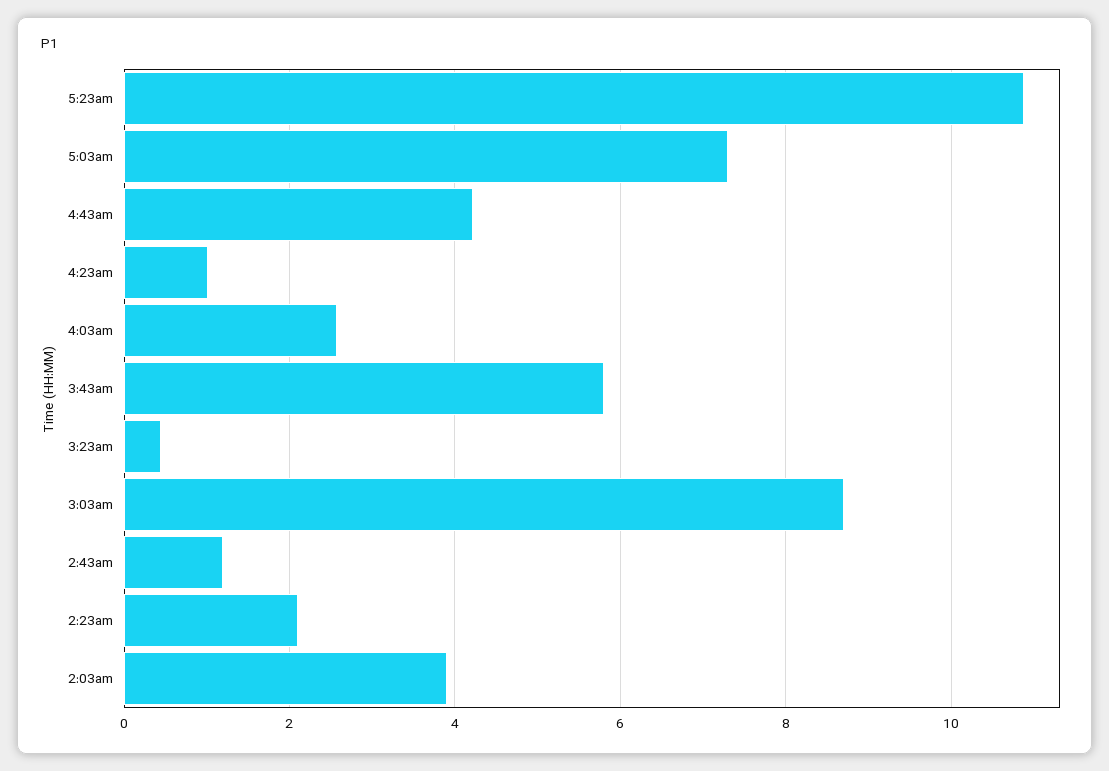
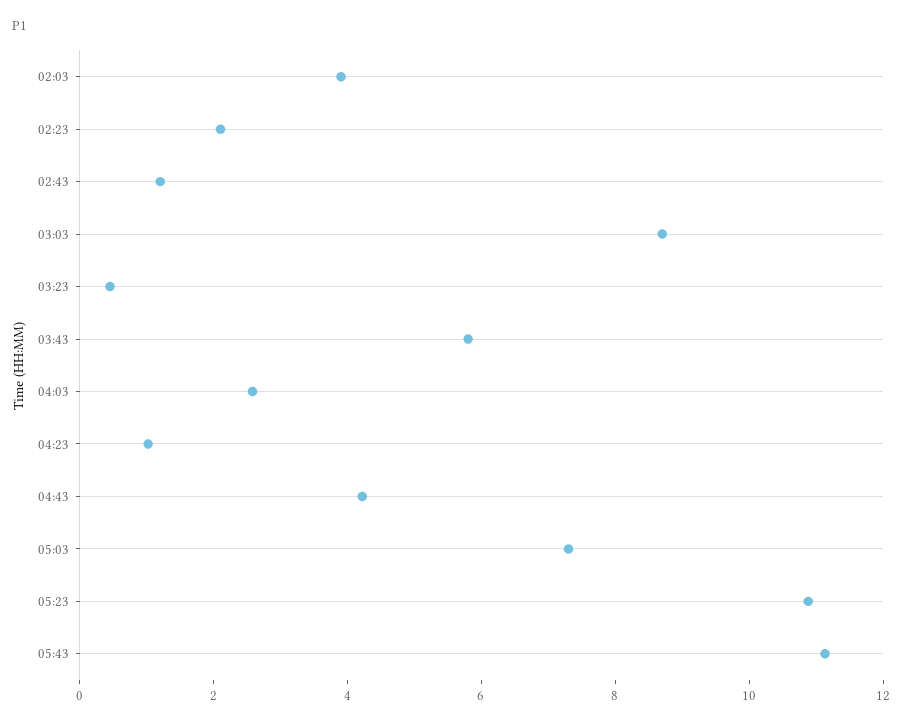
05:43: none -> 11

